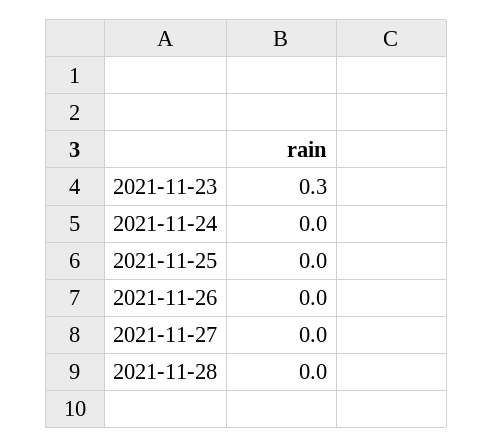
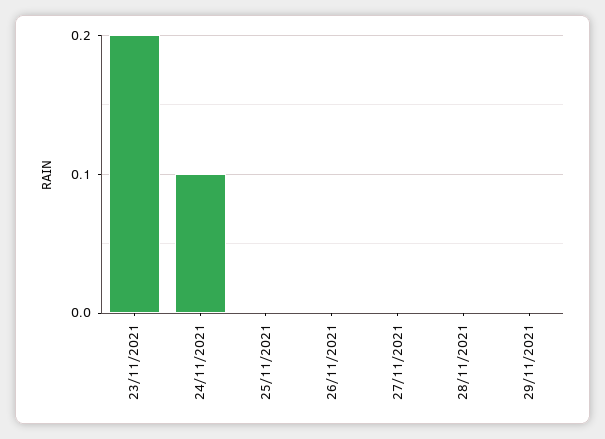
2021-11-23: 0.3 -> 0.2
2021-11-24: 0 -> 0.1
29/11/2021: none -> 0

